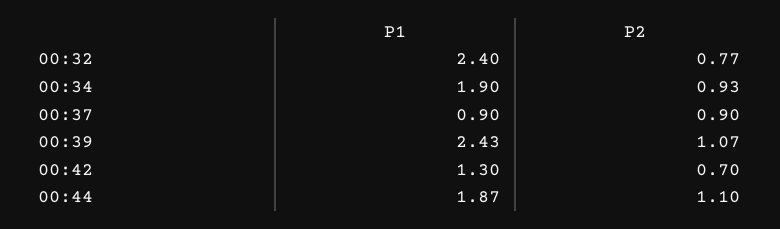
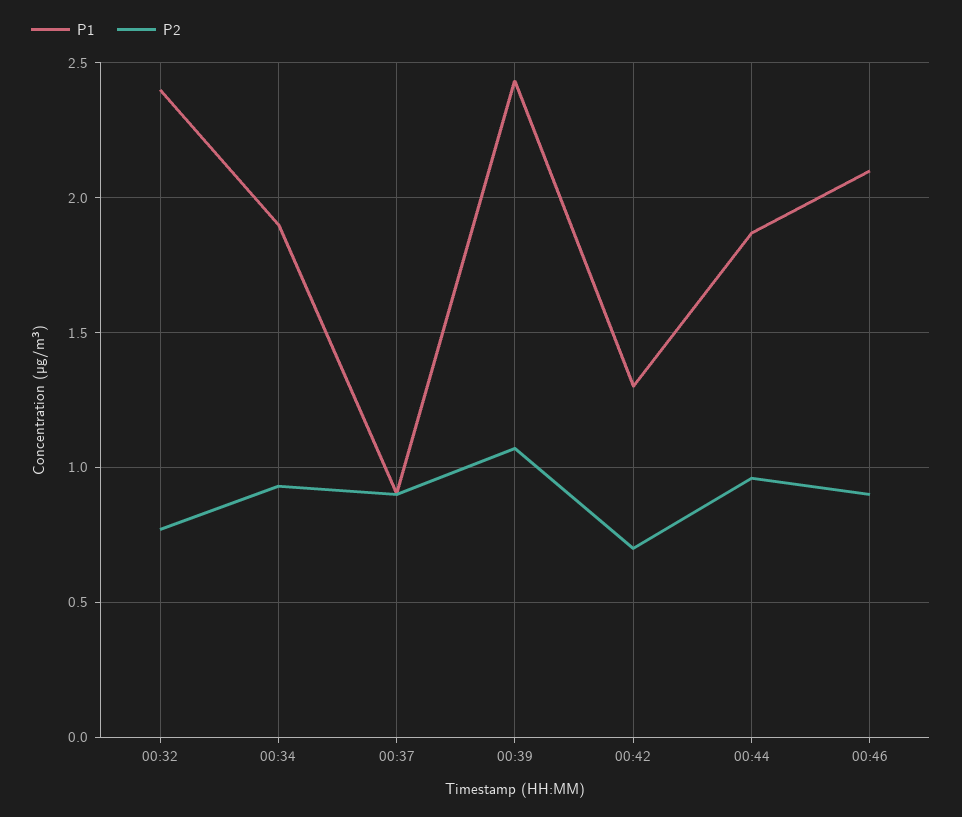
P2, 00:44: 1.1 -> 0.95
P1, 00:46: none -> 2.1
P2, 00:46: none -> 0.9

